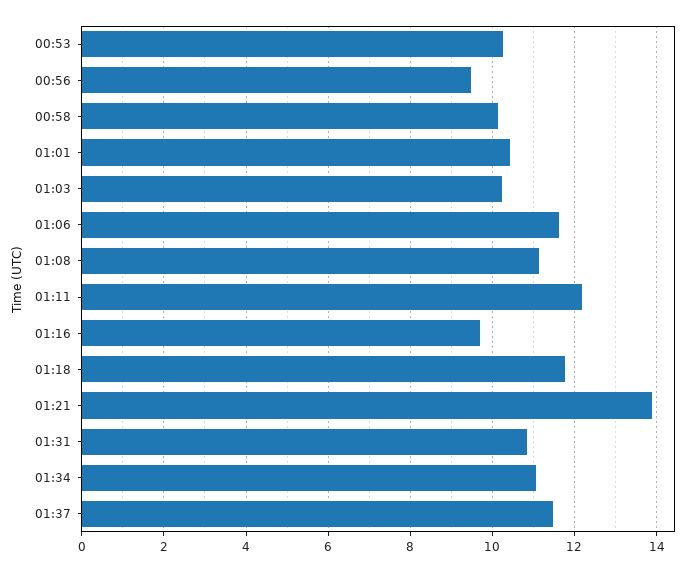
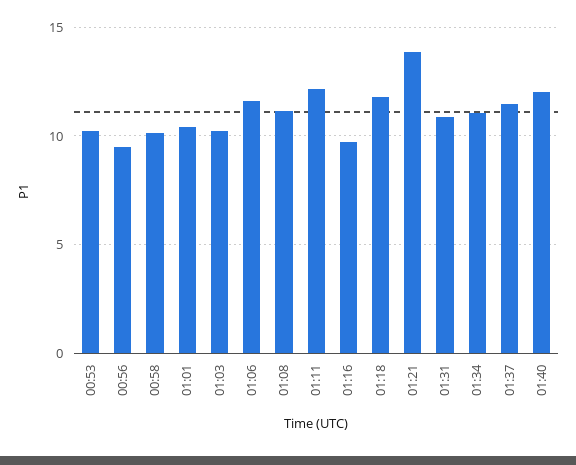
01:40: none -> 12

